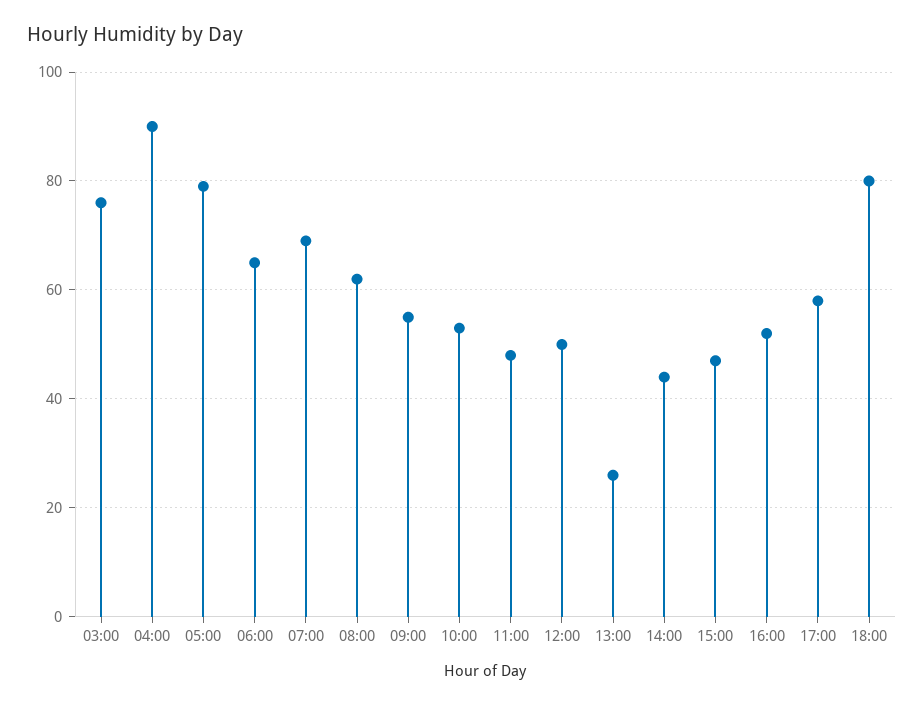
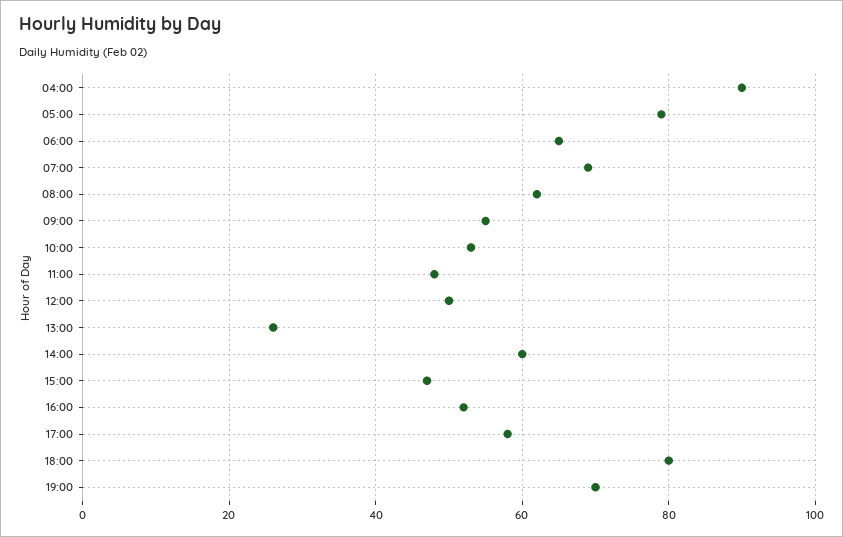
03:00: 75 -> none
14:00: 45 -> 60
19:00: none -> 70

